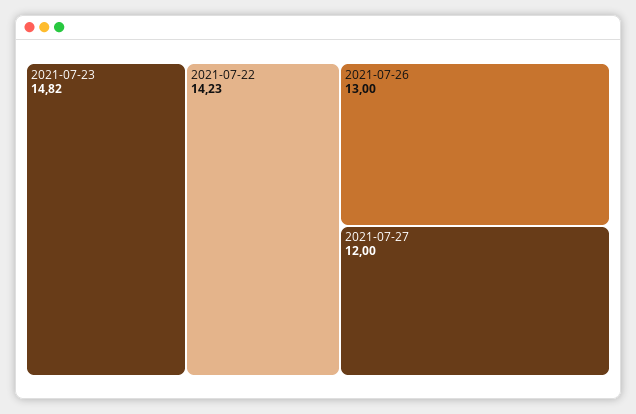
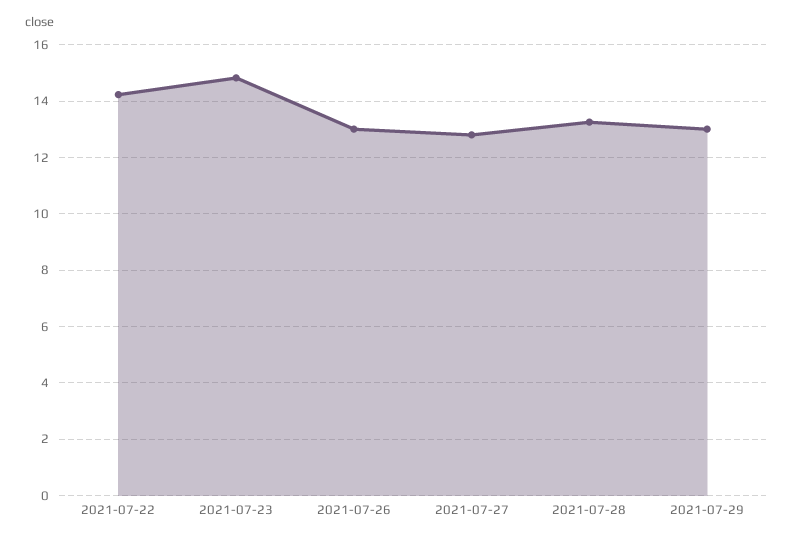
2021-07-27: 12 -> 12.75
2021-07-28: none -> 13.25
2021-07-29: none -> 13

